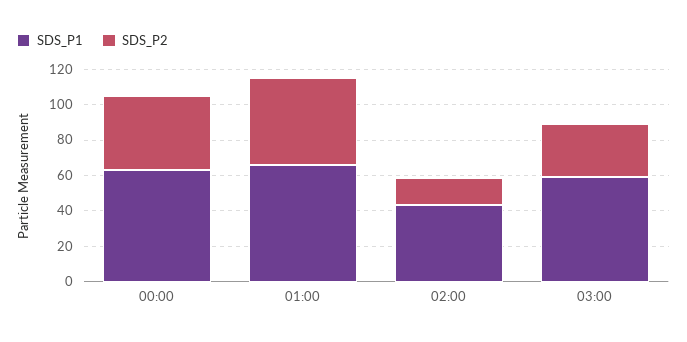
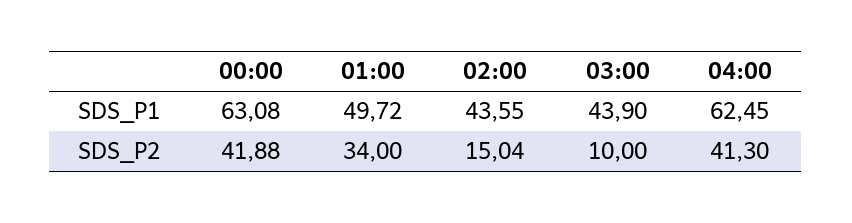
SDS_P1, 01:00: 65 -> 49.72
SDS_P2, 01:00: 50 -> 34
SDS_P1, 03:00: 60 -> 43.9
SDS_P2, 03:00: 30 -> 10
SDS_P1, 04:00: none -> 62.45
SDS_P2, 04:00: none -> 41.3

